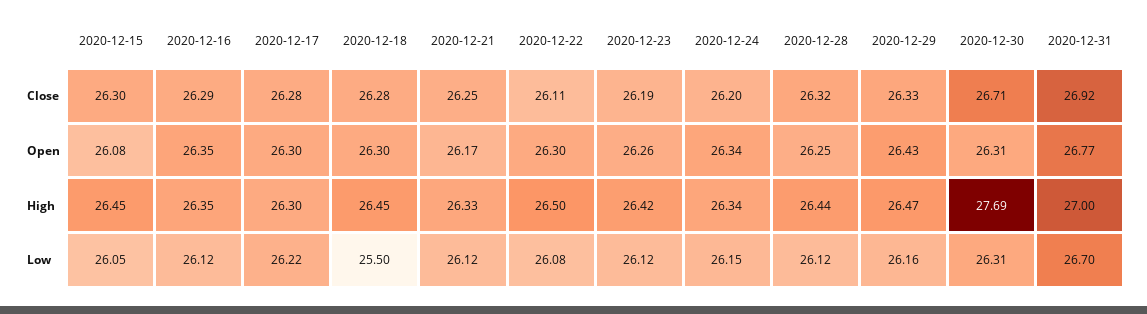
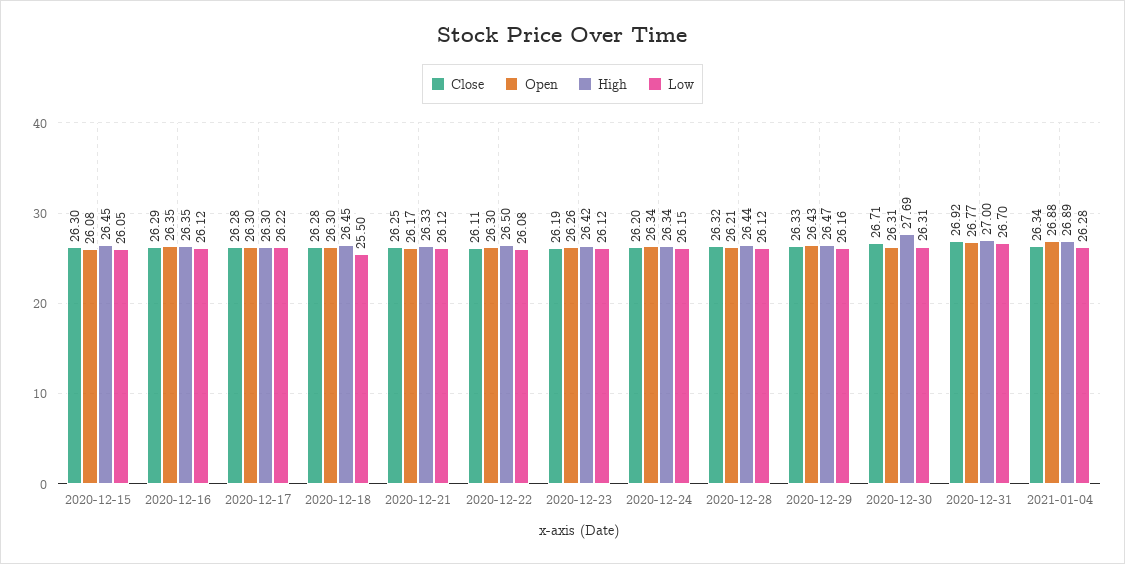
Open, 2020-12-28: 26.25 -> 26.21
Close, 2021-01-04: none -> 26.34
Open, 2021-01-04: none -> 26.88
High, 2021-01-04: none -> 26.89
Low, 2021-01-04: none -> 26.28

